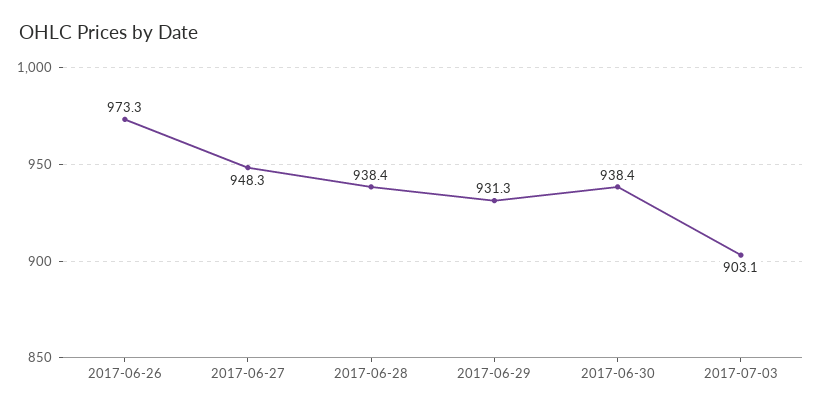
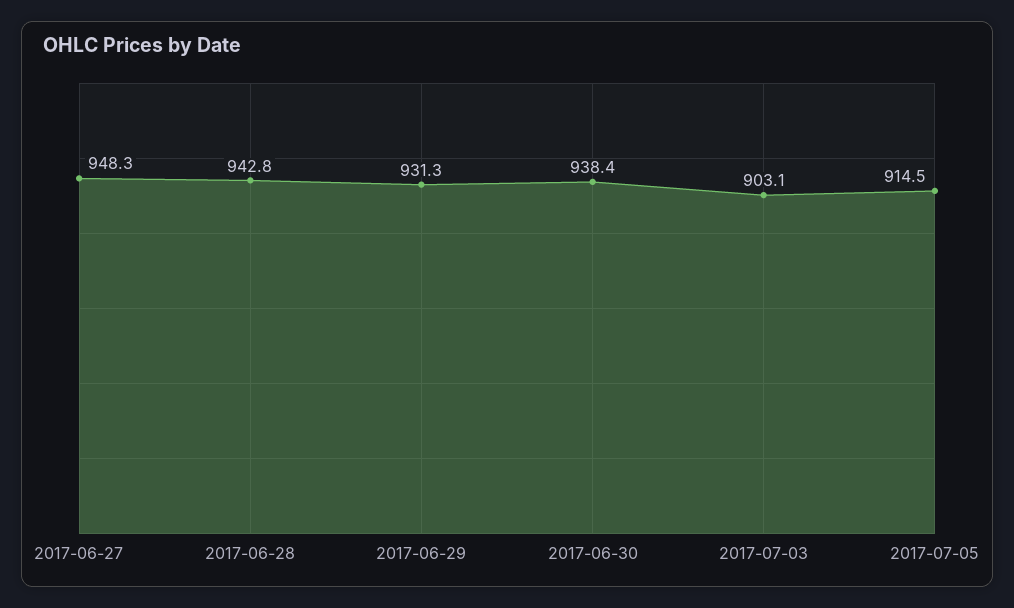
2017-06-26: 973.3 -> none
2017-06-28: 938.4 -> 942.8
2017-07-05: none -> 914.5

